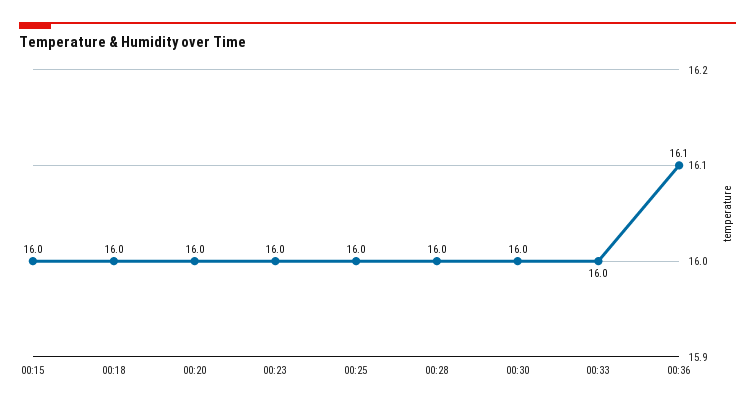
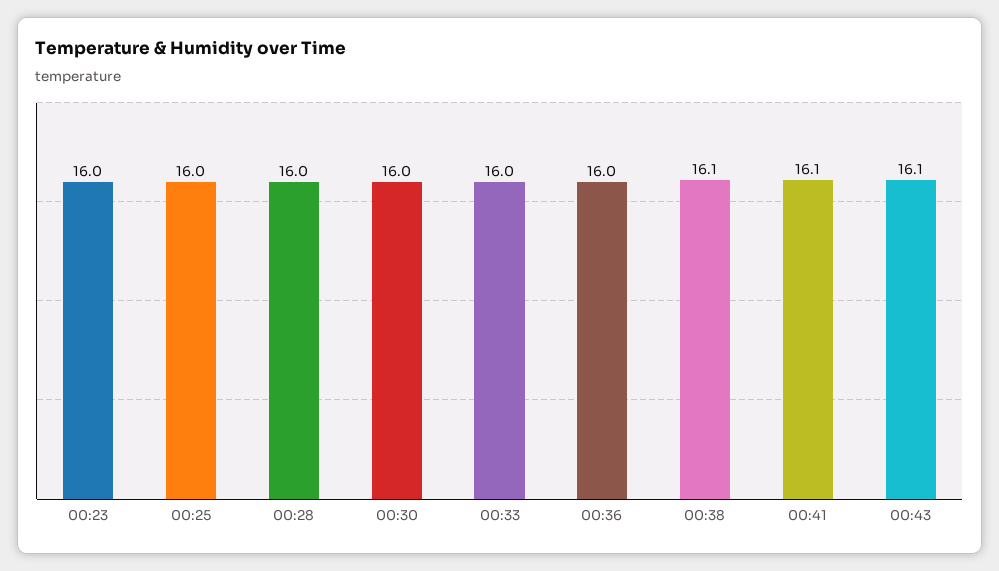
00:15: 16 -> none
00:18: 16 -> none
00:20: 16 -> none
00:36: 16.1 -> 16
00:38: none -> 16.1
00:41: none -> 16.1
00:43: none -> 16.1

